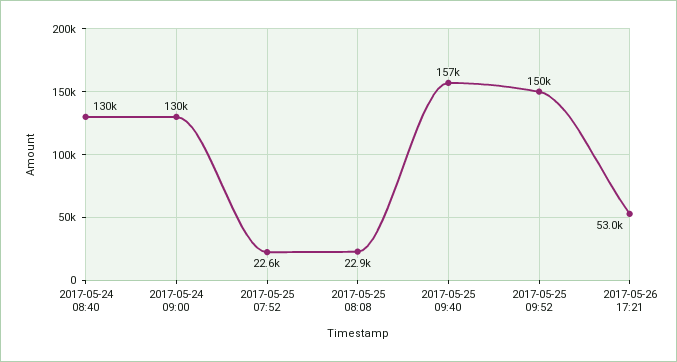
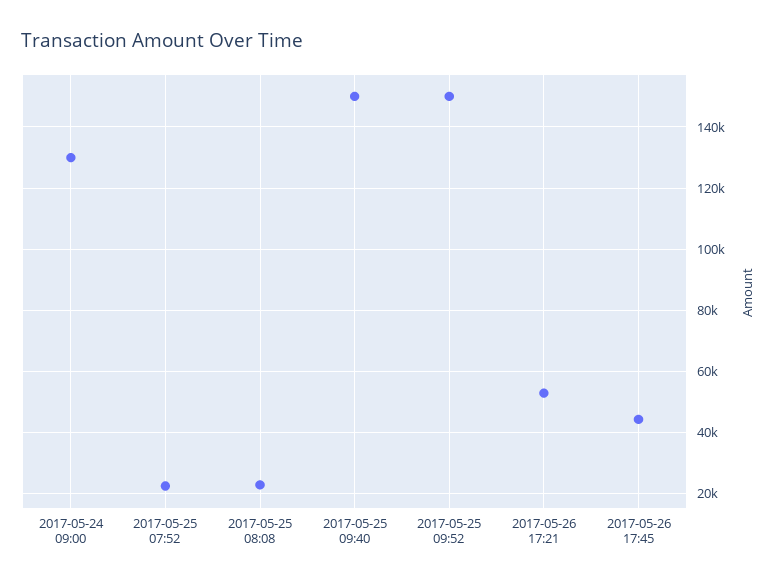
2017-05-24 08:40: 130000 -> none
2017-05-25 09:40: 157000 -> 150000
2017-05-26 17:45: none -> 44000

